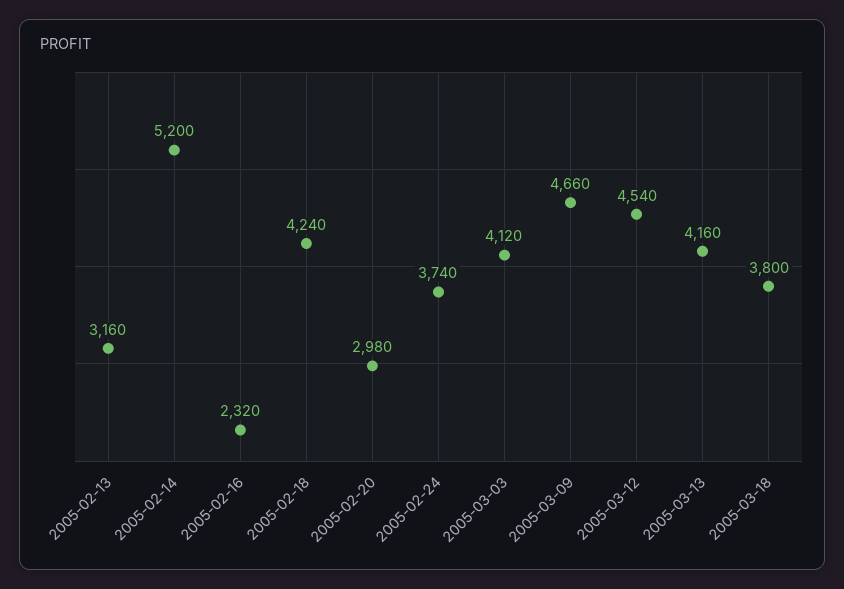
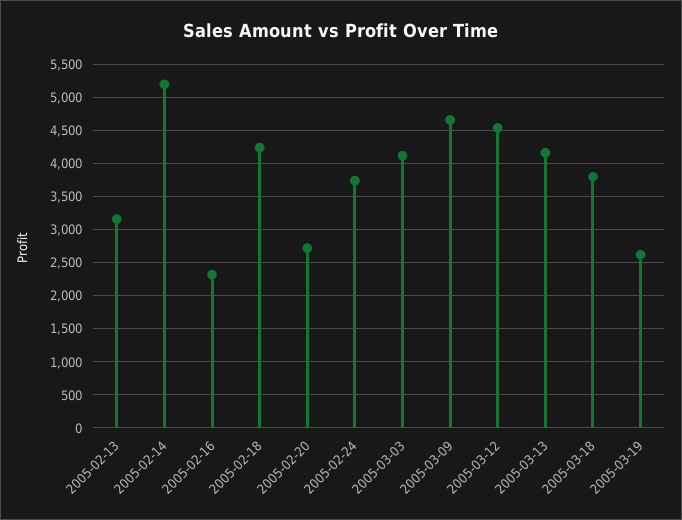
2005-02-20: 2980 -> 2700
2005-03-19: none -> 2600

